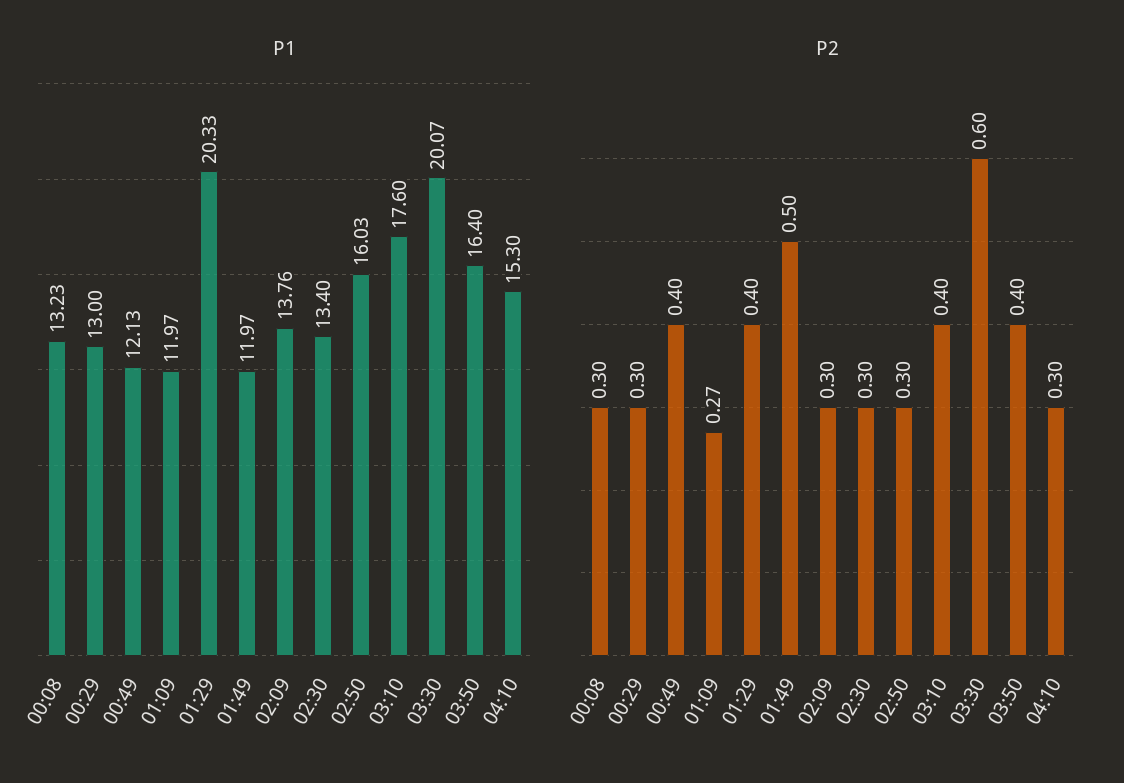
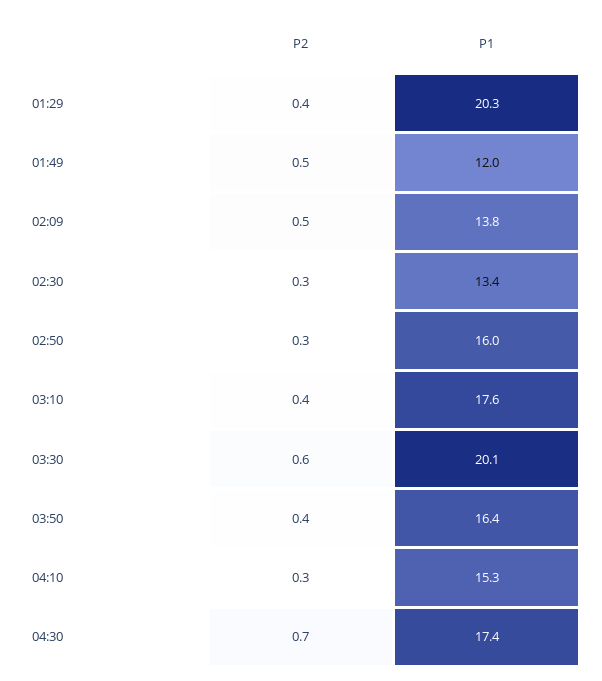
P1, 00:08: 13.23 -> none
P1, 00:29: 13 -> none
P1, 00:49: 12.13 -> none
P1, 01:09: 11.97 -> none
P2, 00:08: 0.3 -> none
P2, 00:29: 0.3 -> none
P2, 00:49: 0.4 -> none
P2, 01:09: 0.27 -> none
P2, 02:09: 0.3 -> 0.5
P2, 04:30: none -> 0.7
P1, 04:30: none -> 17.4

